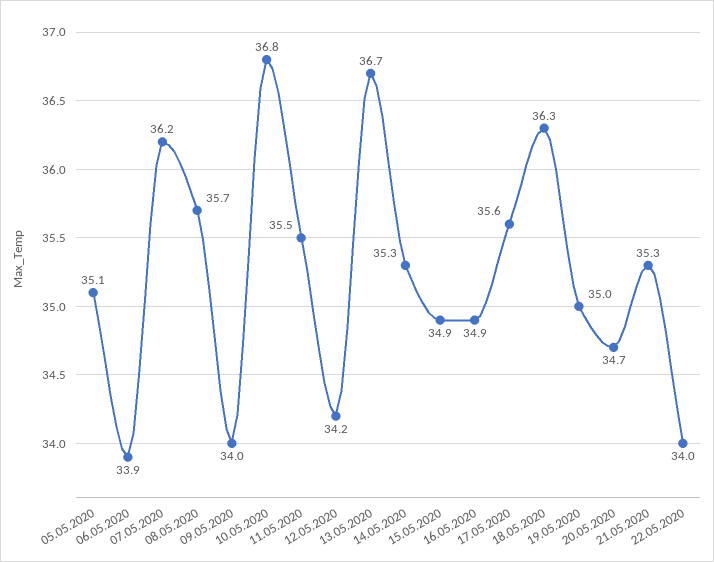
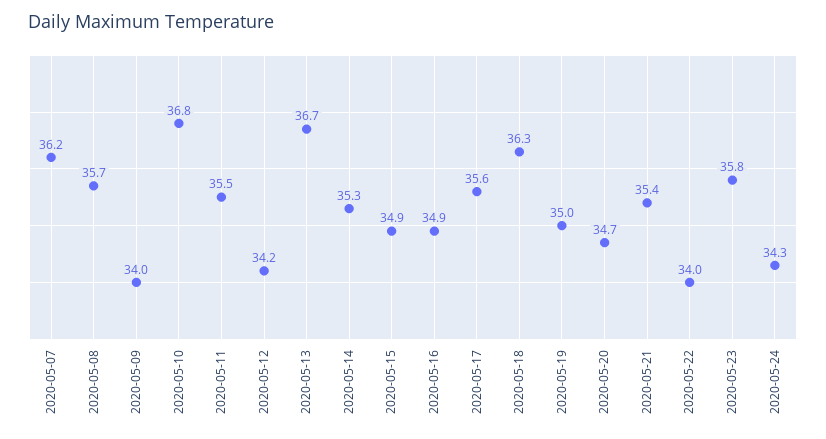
05.05.2020: 35.1 -> none
06.05.2020: 33.9 -> none
21.05.2020: 35.3 -> 35.4
2020-05-23: none -> 35.8
2020-05-24: none -> 34.3

